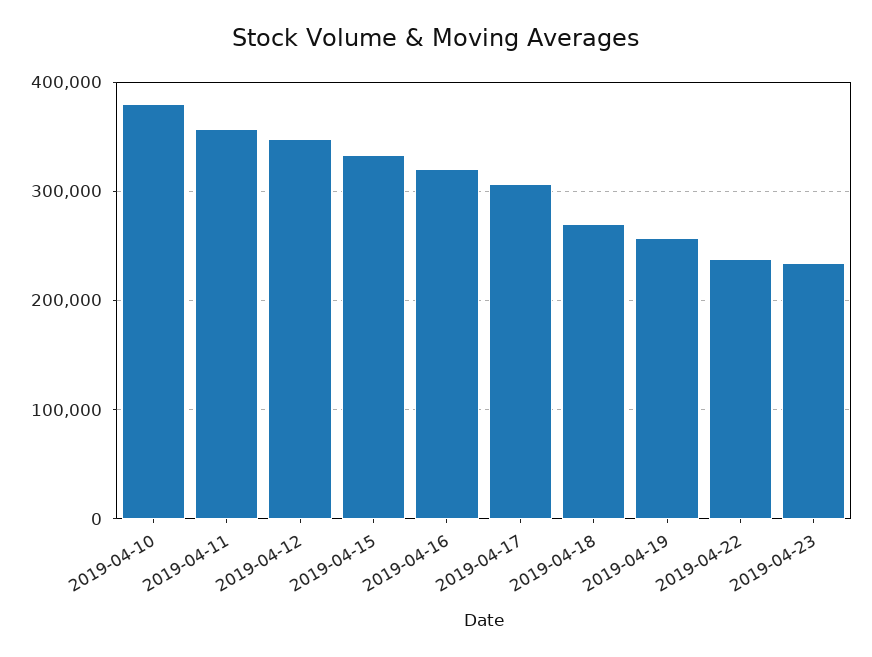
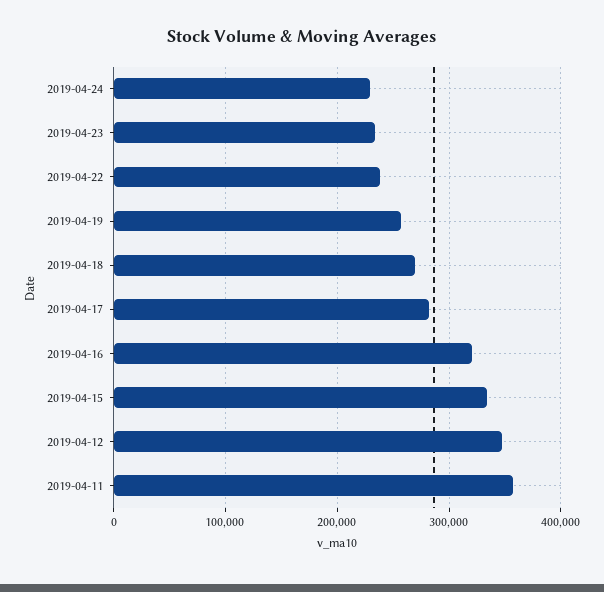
2019-04-10: 380000 -> none
2019-04-17: 310000 -> 280000
2019-04-24: none -> 230000

